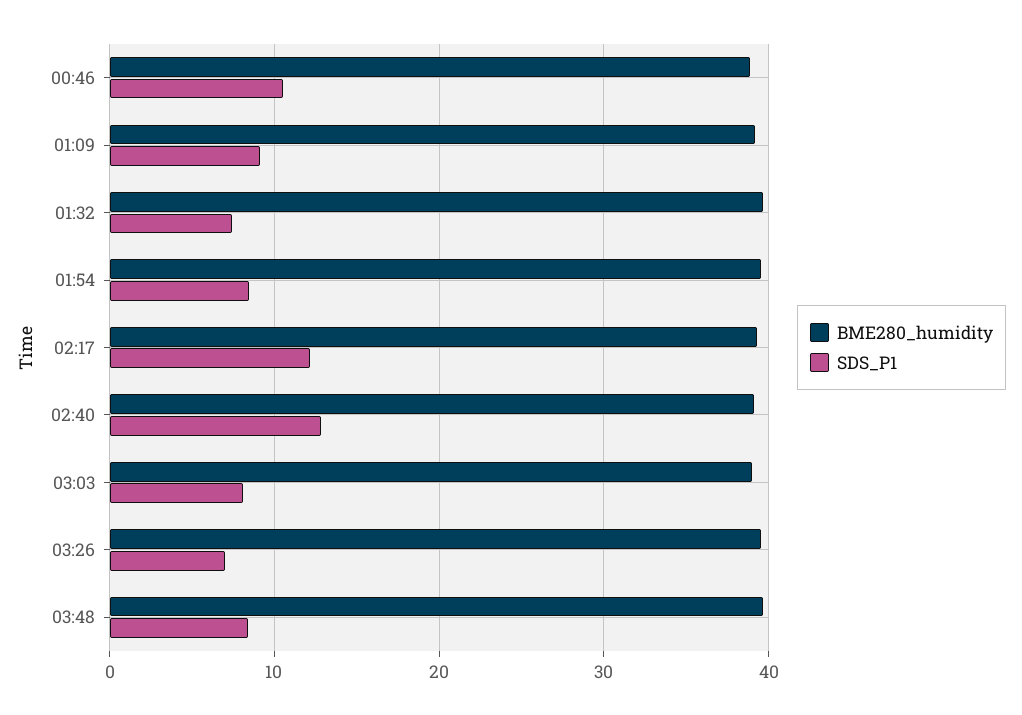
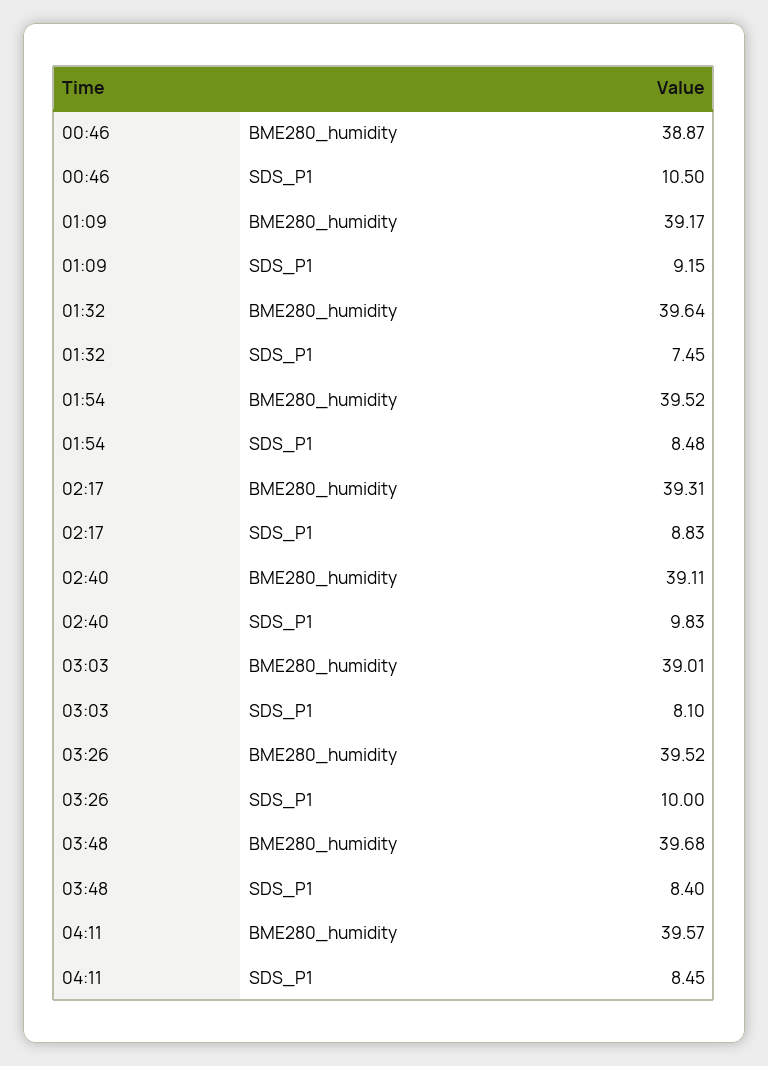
SDS_P1, 02:17: 12 -> 8.83
SDS_P1, 02:40: 13 -> 9.83
SDS_P1, 03:26: 7 -> 10
BME280_humidity, 04:11: none -> 39.57
SDS_P1, 04:11: none -> 8.45

